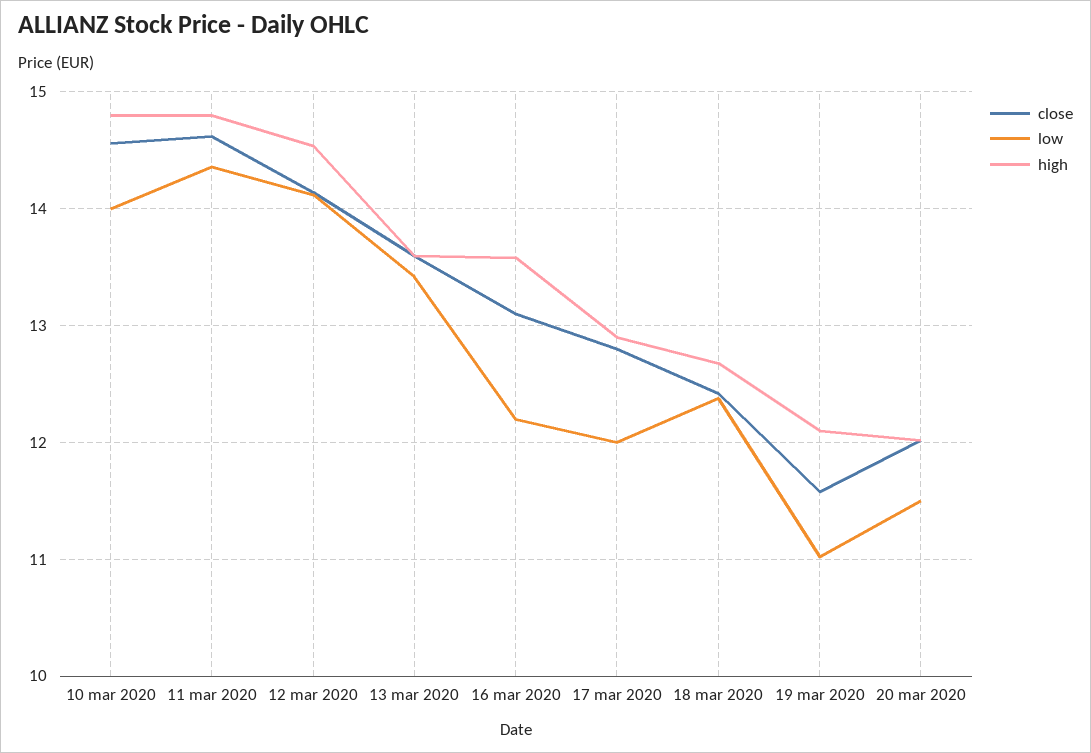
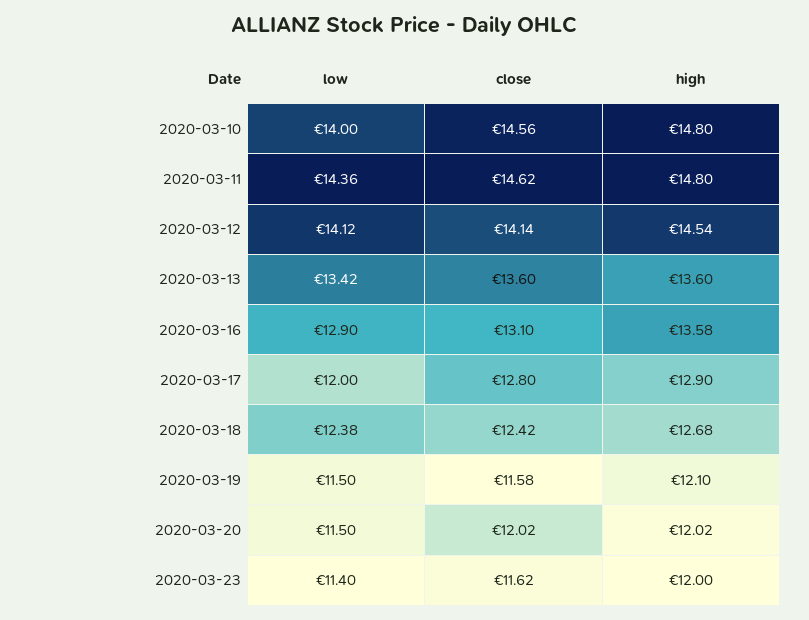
low, 16 mar 2020: 12.2 -> 12.9
low, 19 mar 2020: 11 -> 11.5
low, 2020-03-23: none -> 11.4
close, 2020-03-23: none -> 11.62
high, 2020-03-23: none -> 12

